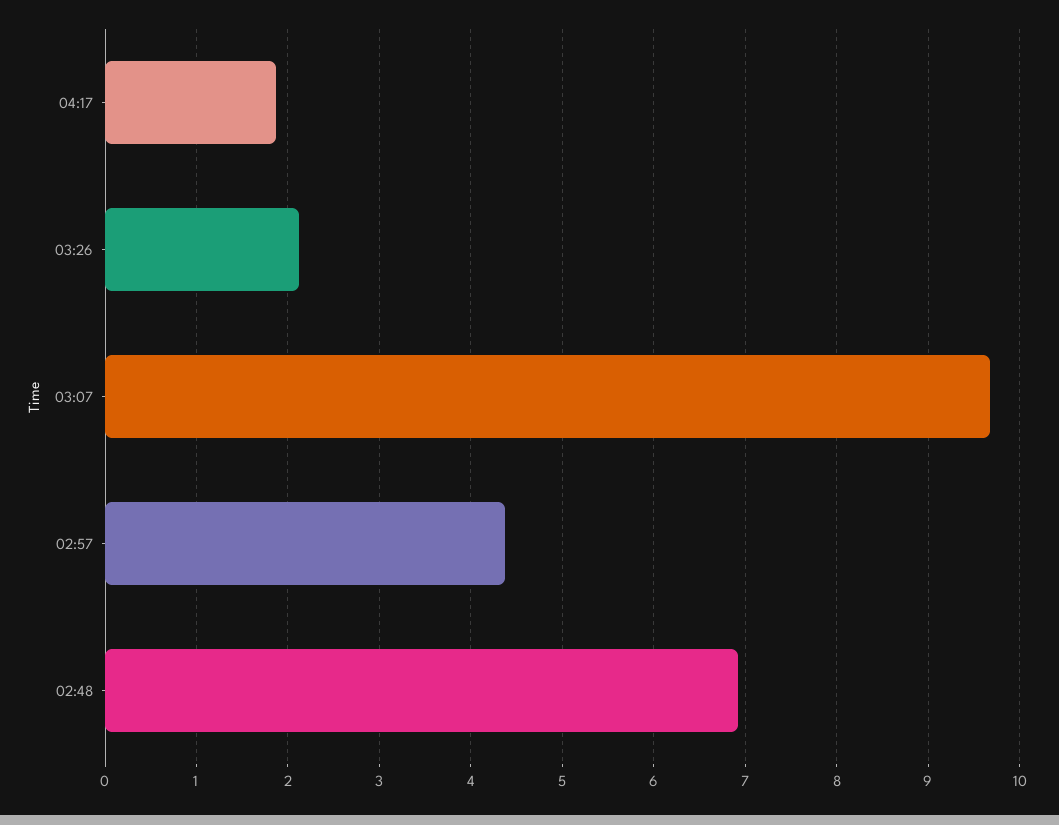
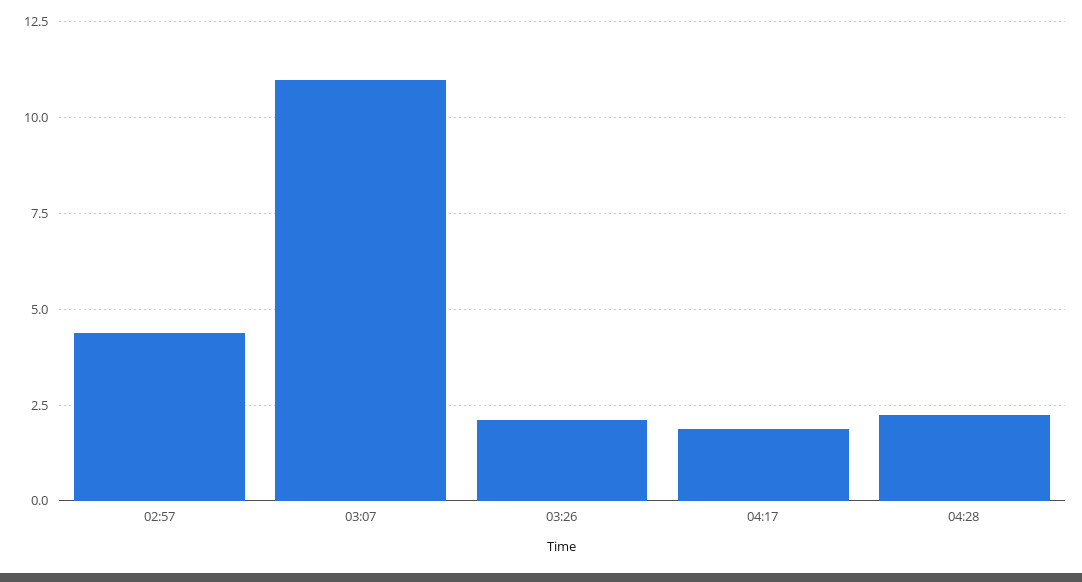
03:07: 9.7 -> 11
02:48: 6.9 -> none
04:28: none -> 2.25

